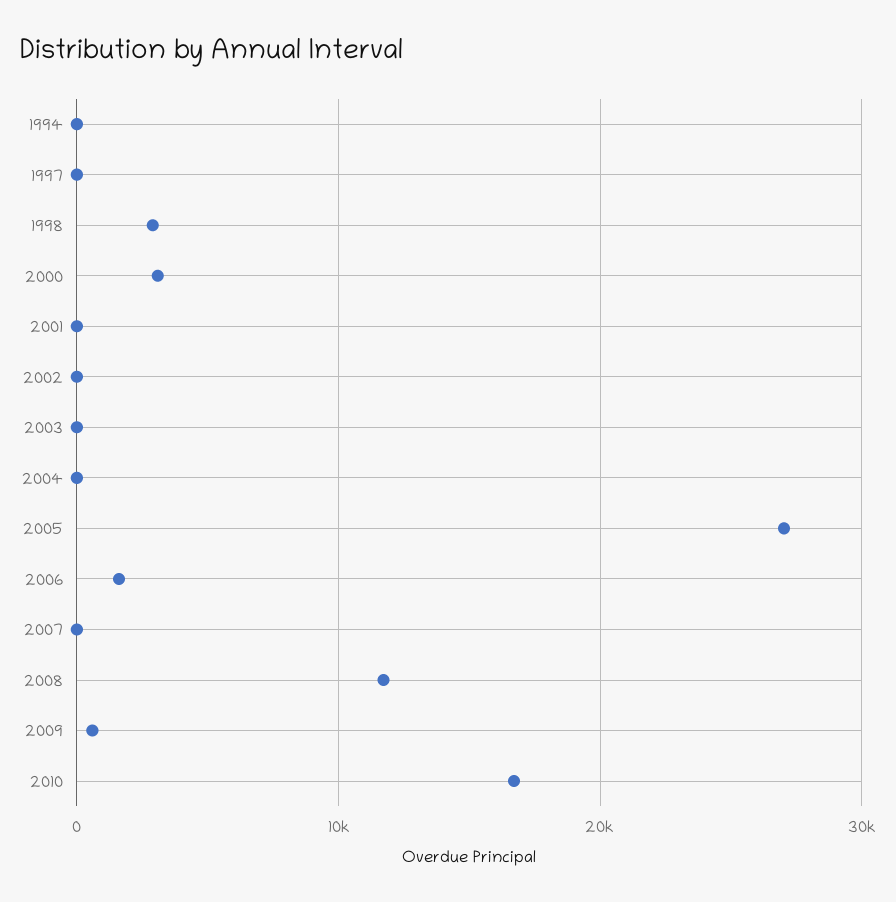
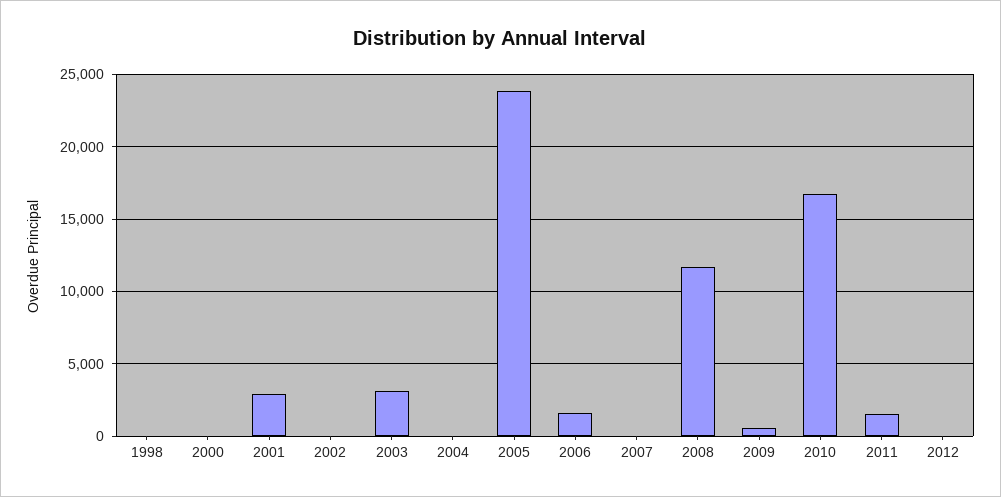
1994: 0 -> none
1997: 0 -> none
1998: 3000 -> 0
2000: 3000 -> 0
2001: 0 -> 3000
2003: 0 -> 3000
2005: 27000 -> 24000
2011: none -> 1500
2012: none -> 0

